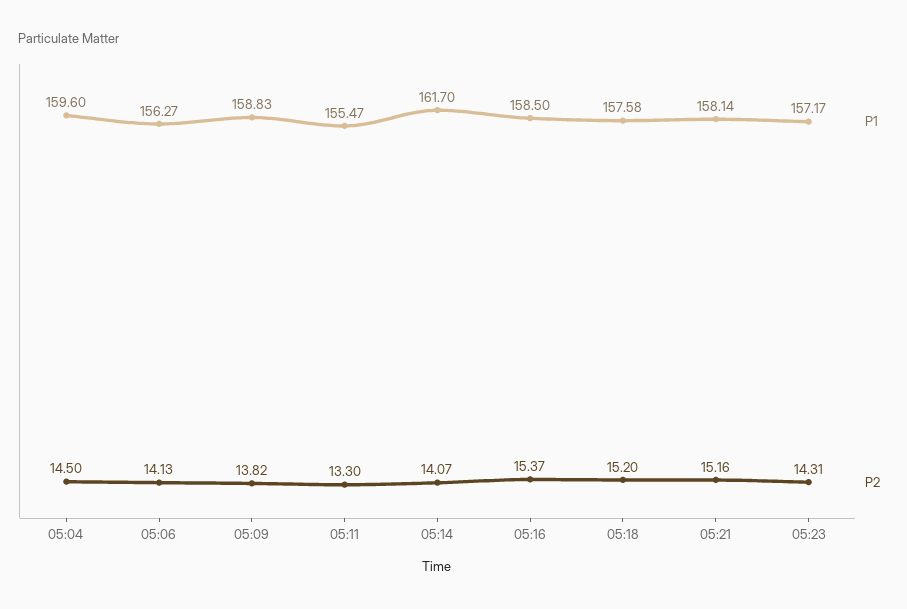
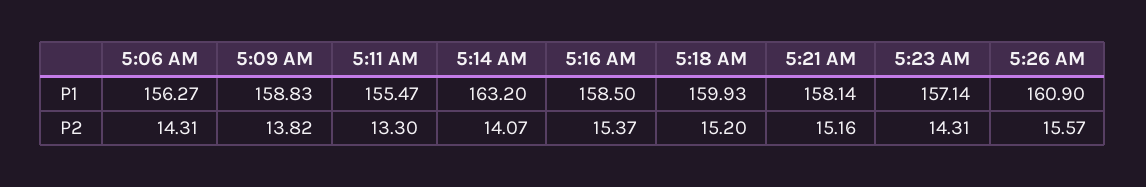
P1, 05:04: 159.6 -> none
P2, 05:04: 14.5 -> none
P2, 05:06: 14.13 -> 14.31
P1, 05:14: 161.7 -> 163.2
P1, 05:18: 157.58 -> 159.93
P1, 05:23: 157.17 -> 157.14
P1, 5:26 AM: none -> 160.9
P2, 5:26 AM: none -> 15.57

